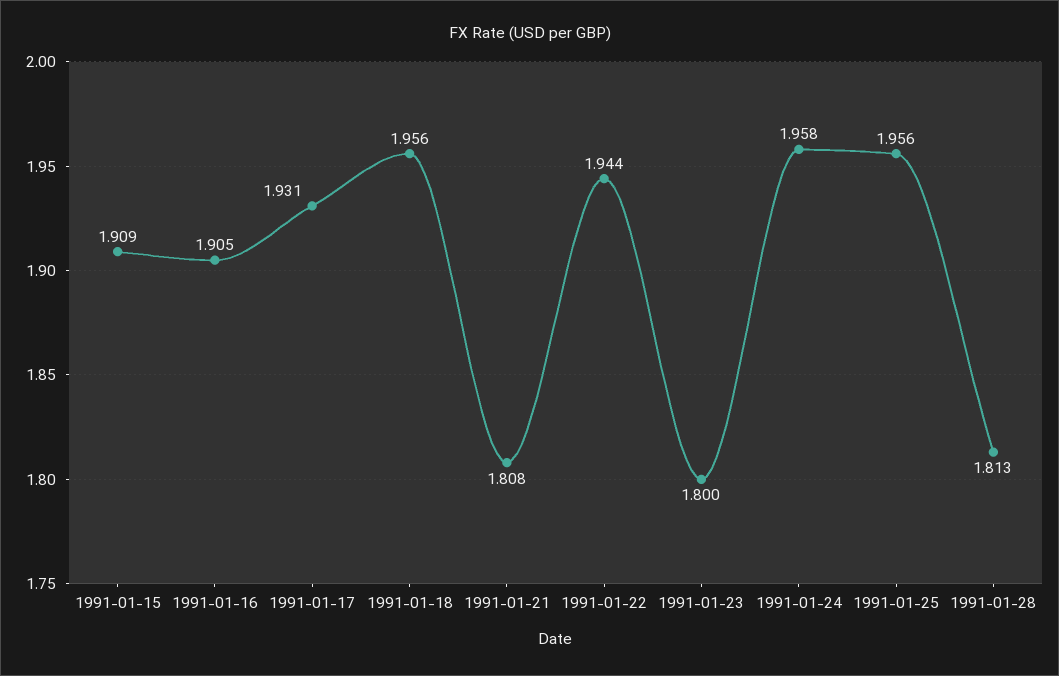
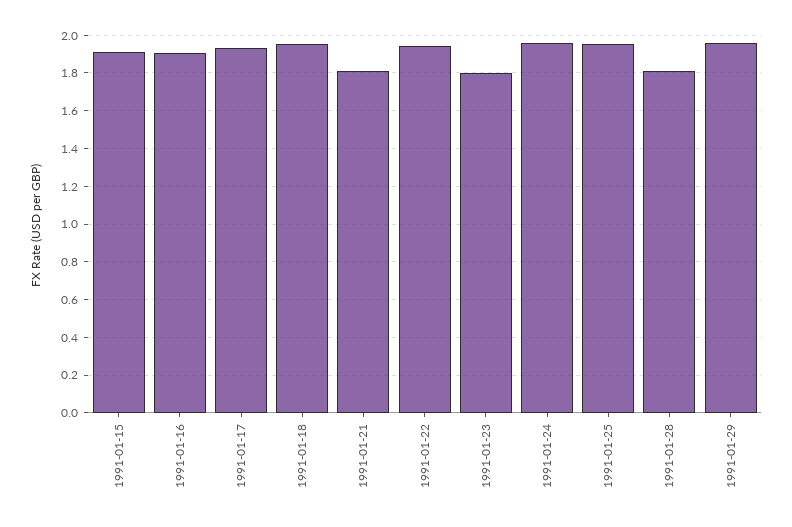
1991-01-29: none -> 1.95

